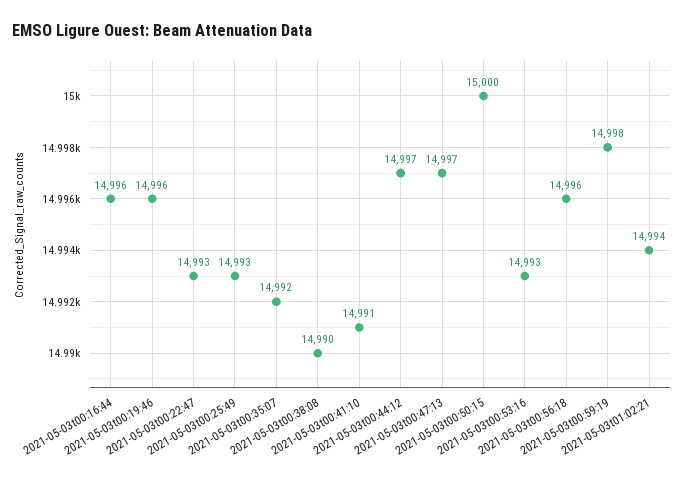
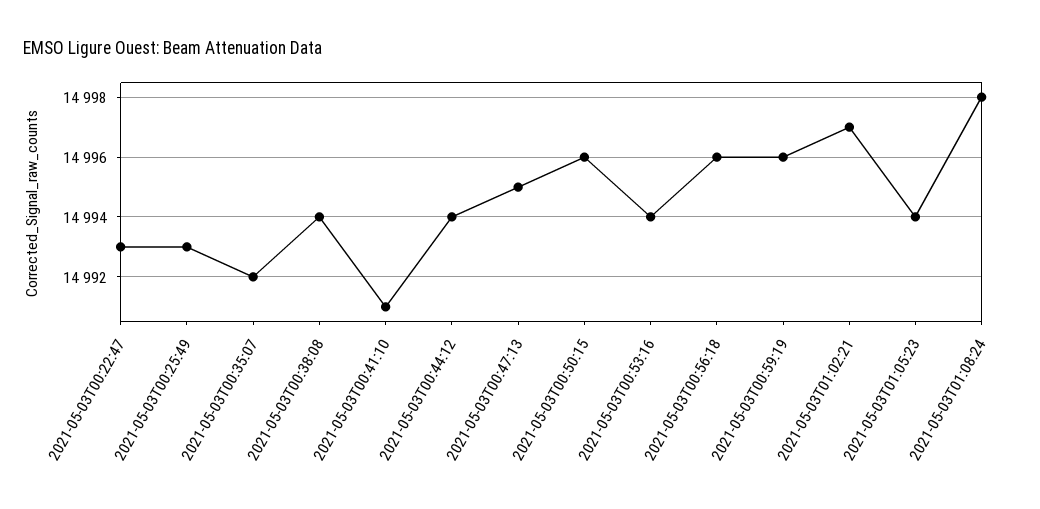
2021-05-03t00:16:44: 14996 -> none
2021-05-03t00:19:46: 14996 -> none
2021-05-03t00:38:08: 14990 -> 14994
2021-05-03t00:44:12: 14997 -> 14994
2021-05-03t00:47:13: 14997 -> 14995
2021-05-03t00:50:15: 15000 -> 14996
2021-05-03t00:53:16: 14993 -> 14994
2021-05-03t00:59:19: 14998 -> 14996
2021-05-03t01:02:21: 14994 -> 14997
2021-05-03T01:05:23: none -> 14994
2021-05-03T01:08:24: none -> 14998

